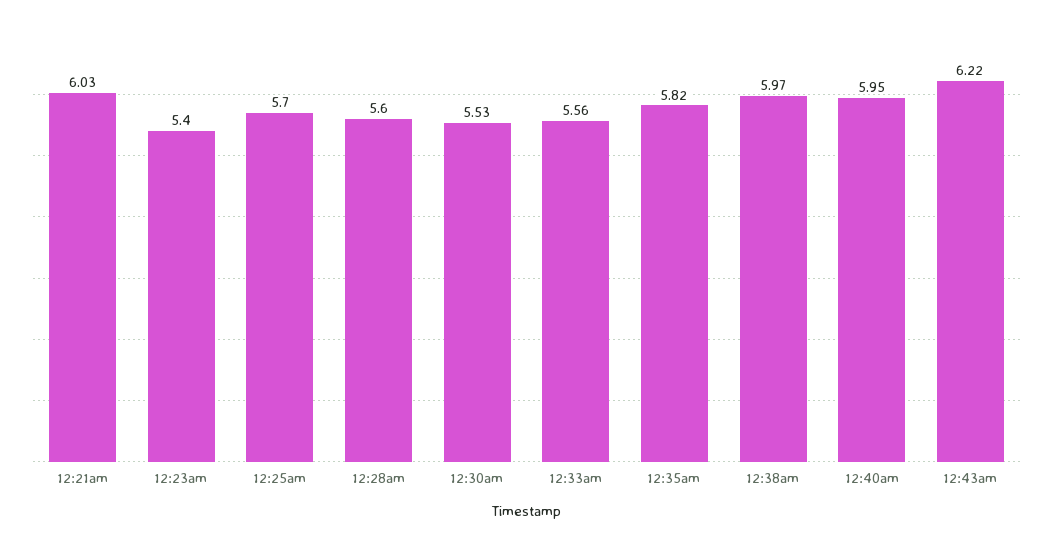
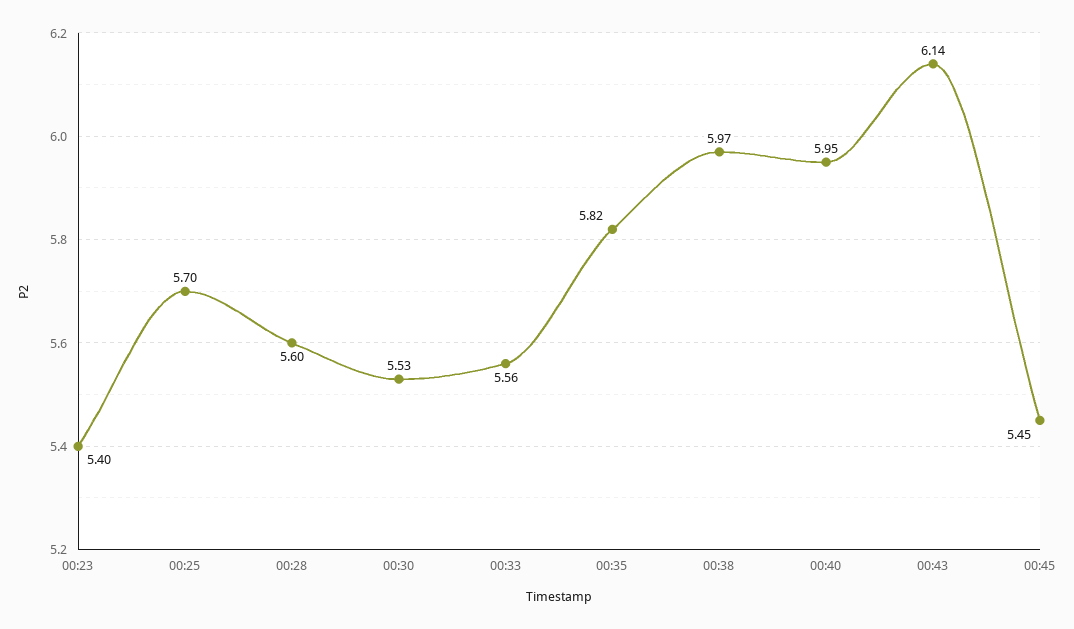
12:21am: 6.03 -> none
12:43am: 6.22 -> 6.14
00:45: none -> 5.45

